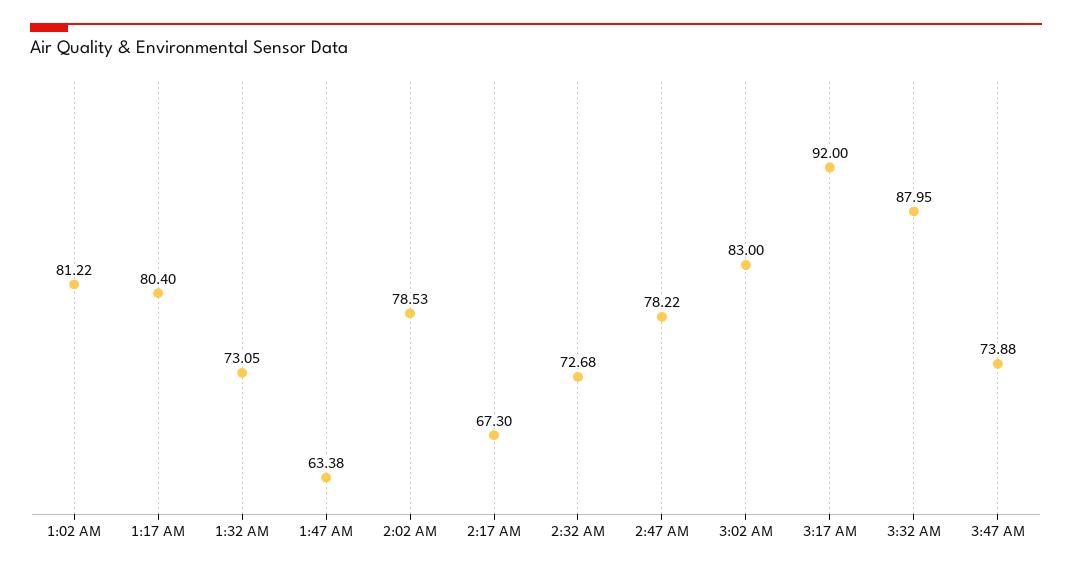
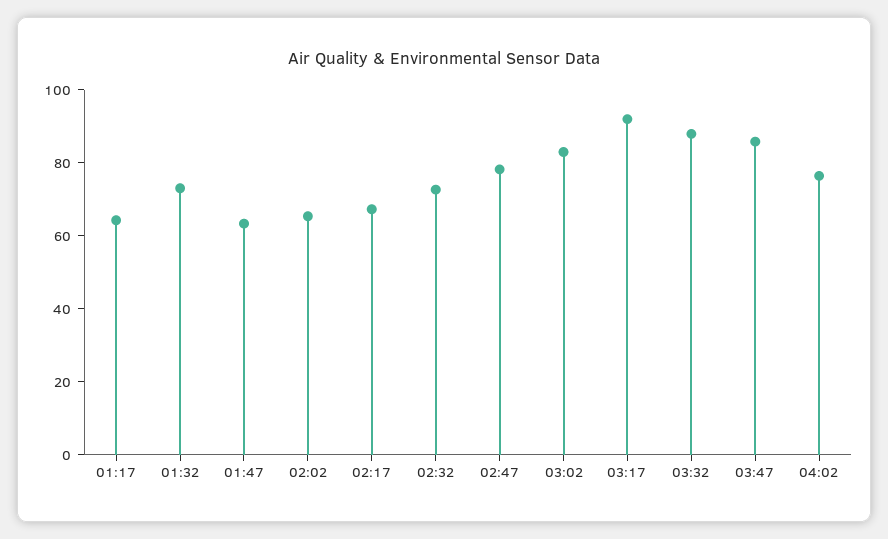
1:02 AM: 81.22 -> none
1:17 AM: 80.4 -> 65
2:02 AM: 78.53 -> 65
3:47 AM: 73.88 -> 85
04:02: none -> 75

